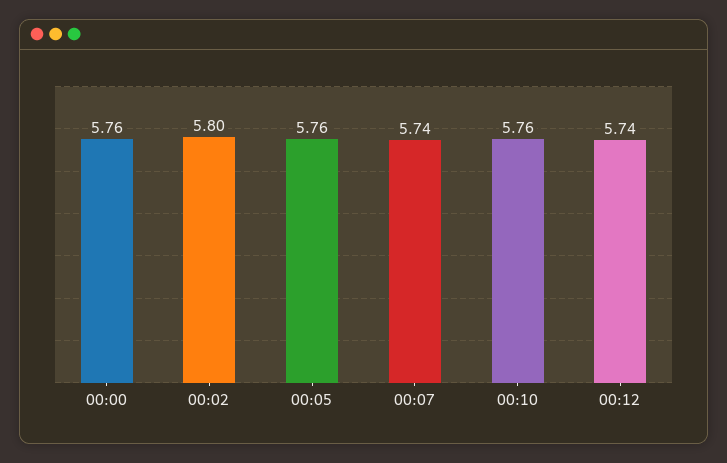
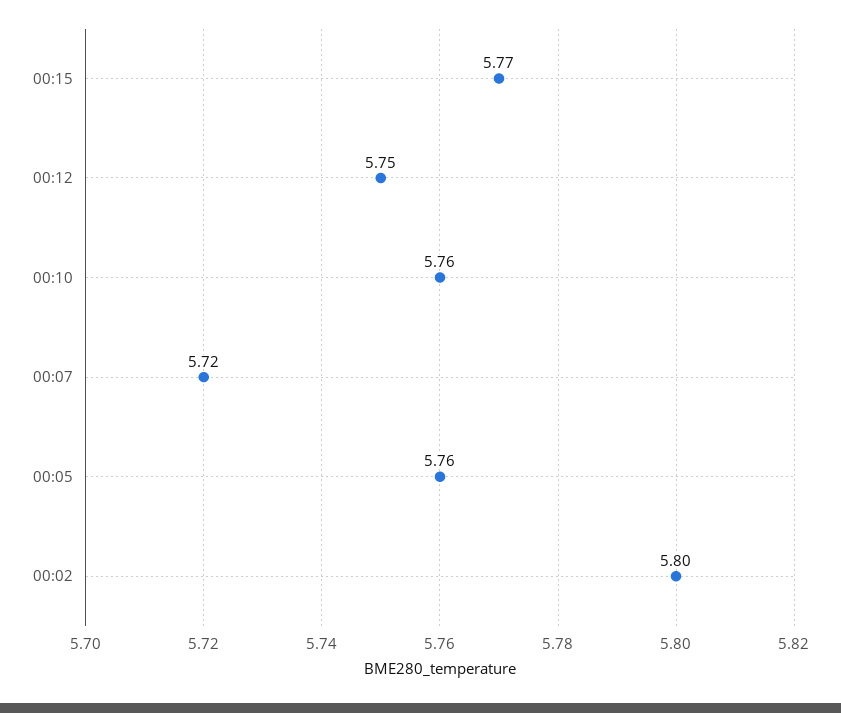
00:00: 5.76 -> none
00:07: 5.74 -> 5.72
00:12: 5.74 -> 5.75
00:15: none -> 5.77

